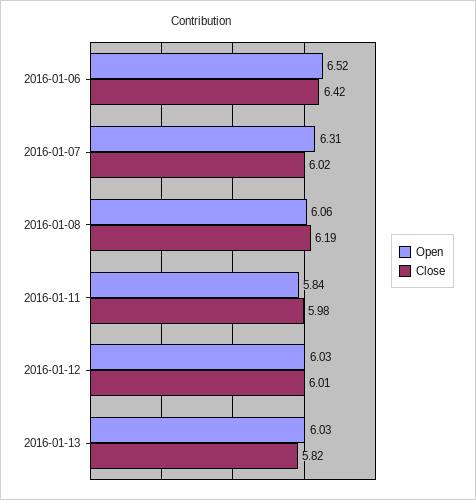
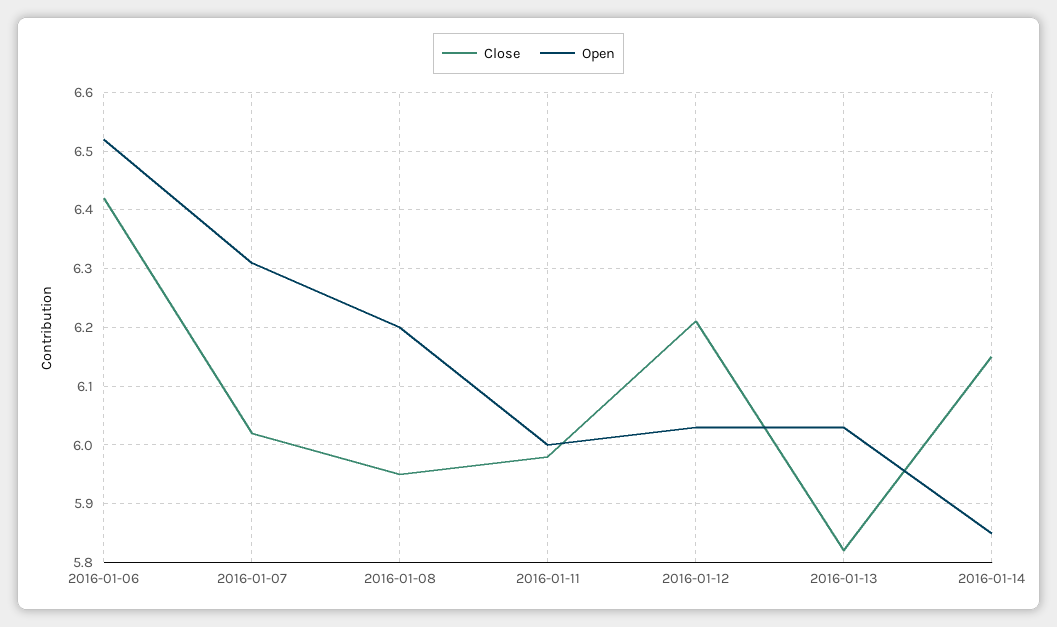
Open, 2016-01-08: 6.06 -> 6.2
Close, 2016-01-08: 6.19 -> 5.95
Open, 2016-01-11: 5.84 -> 6
Close, 2016-01-12: 6.01 -> 6.2
Close, 2016-01-14: none -> 6.15
Open, 2016-01-14: none -> 5.85

